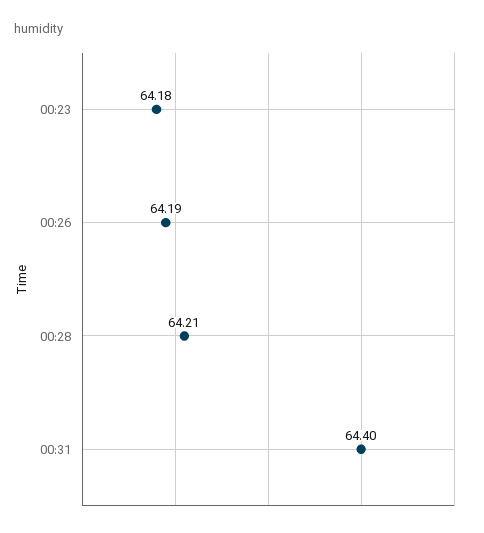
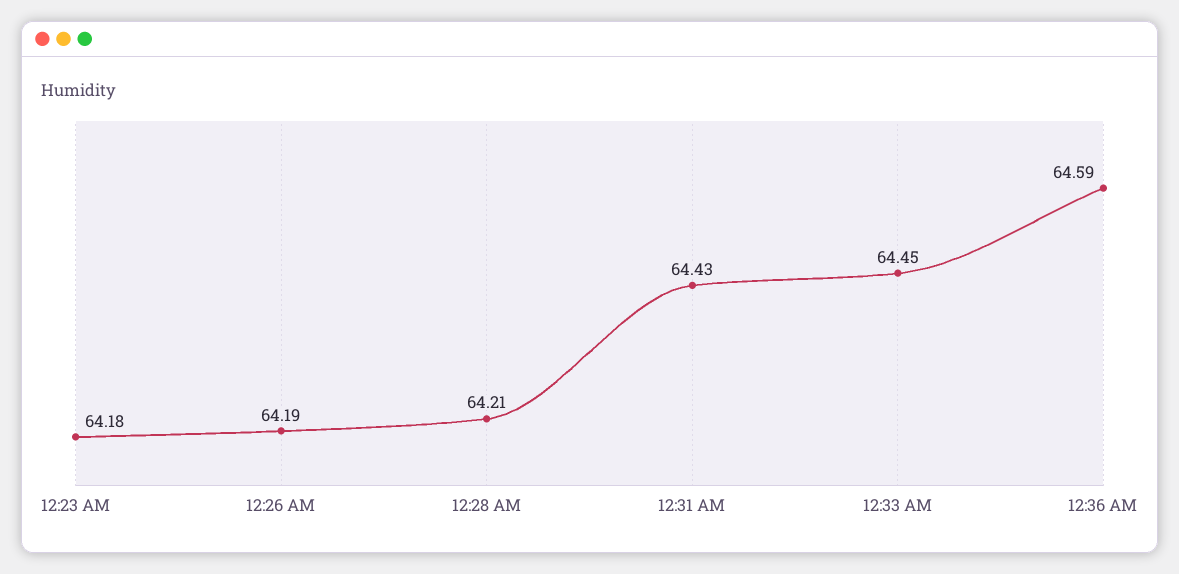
00:31: 64.4 -> 64.43
12:33 AM: none -> 64.45
12:36 AM: none -> 64.59

